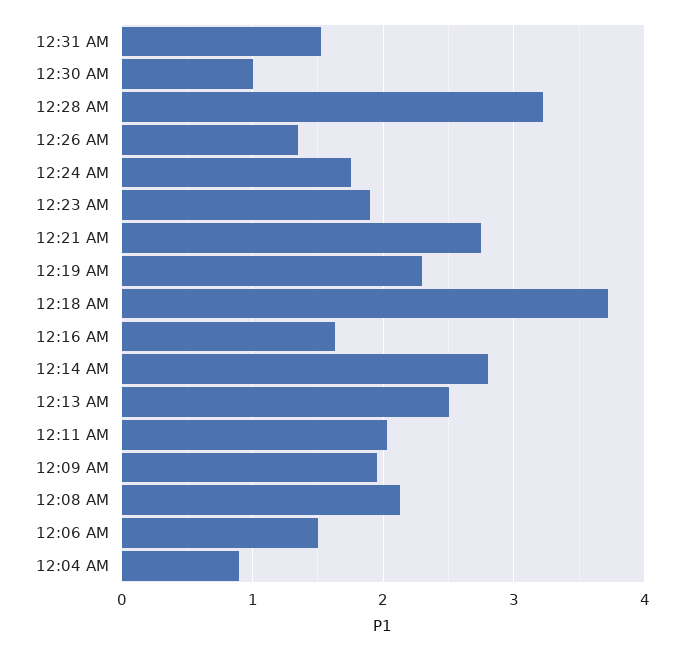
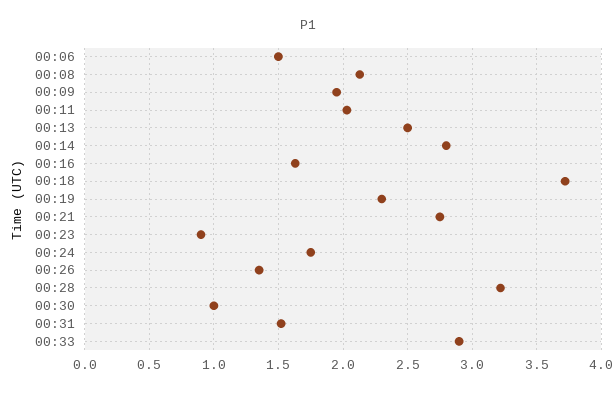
12:23 AM: 1.9 -> 0.9
12:04 AM: 0.9 -> none
00:33: none -> 2.9

